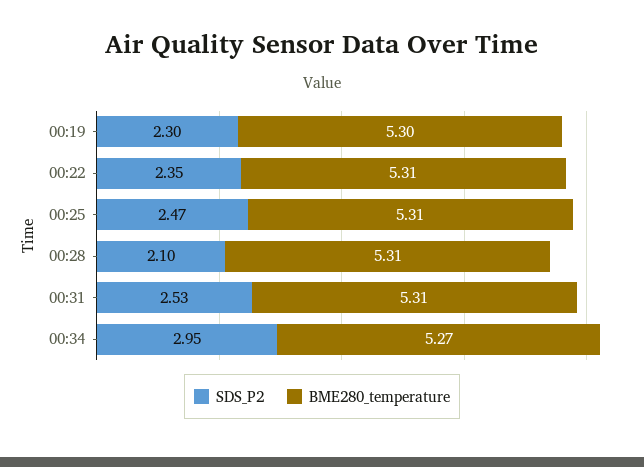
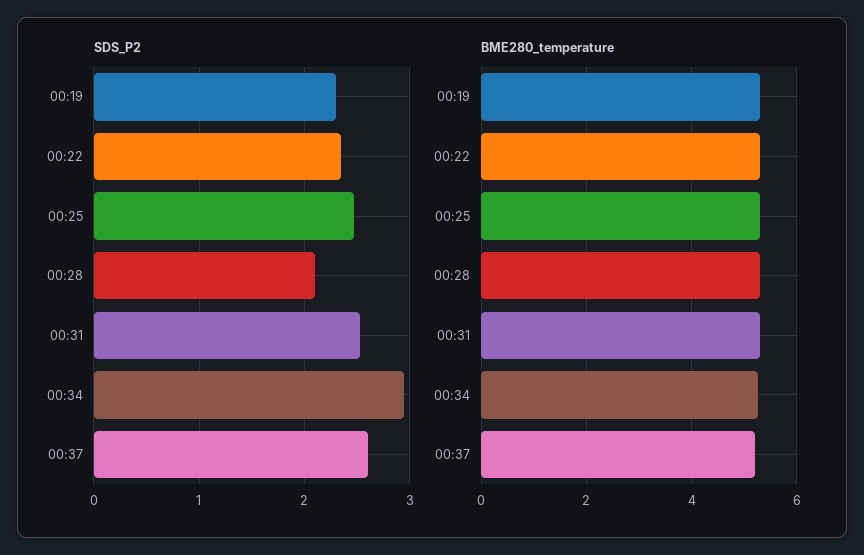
SDS_P2, 00:37: none -> 2.6
BME280_temperature, 00:37: none -> 5.2

